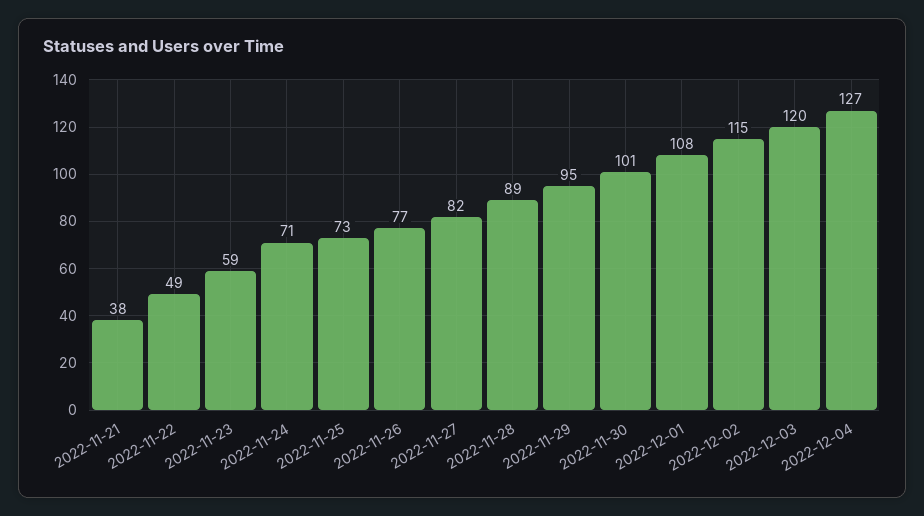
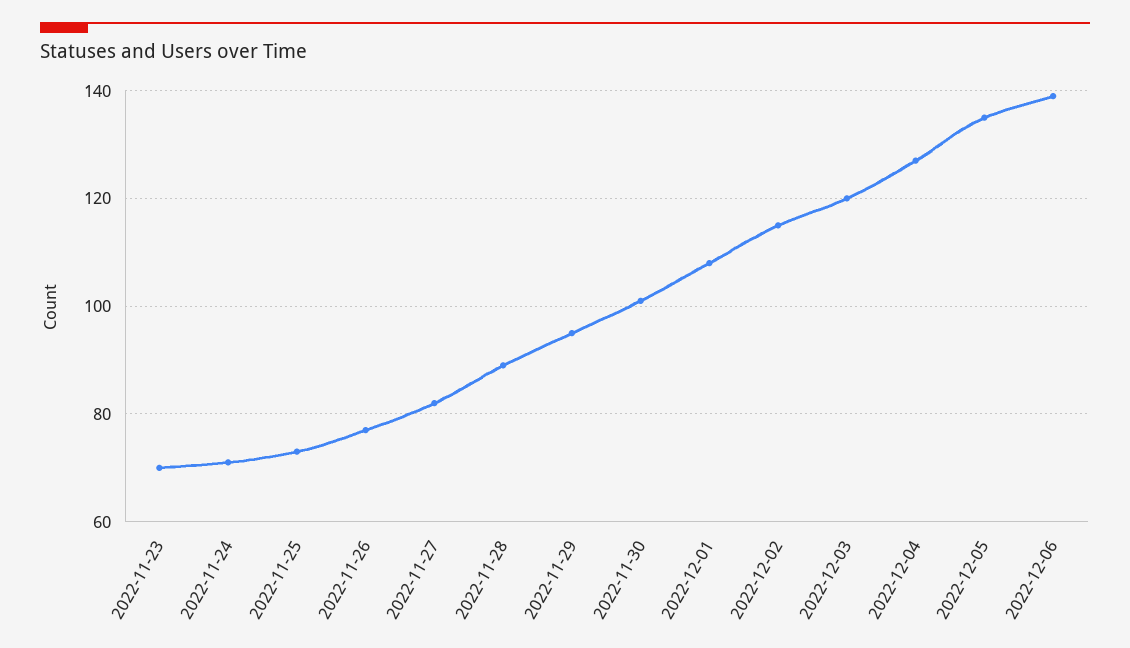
2022-11-21: 38 -> none
2022-11-22: 49 -> none
2022-11-23: 59 -> 70
2022-12-05: none -> 135
2022-12-06: none -> 140

